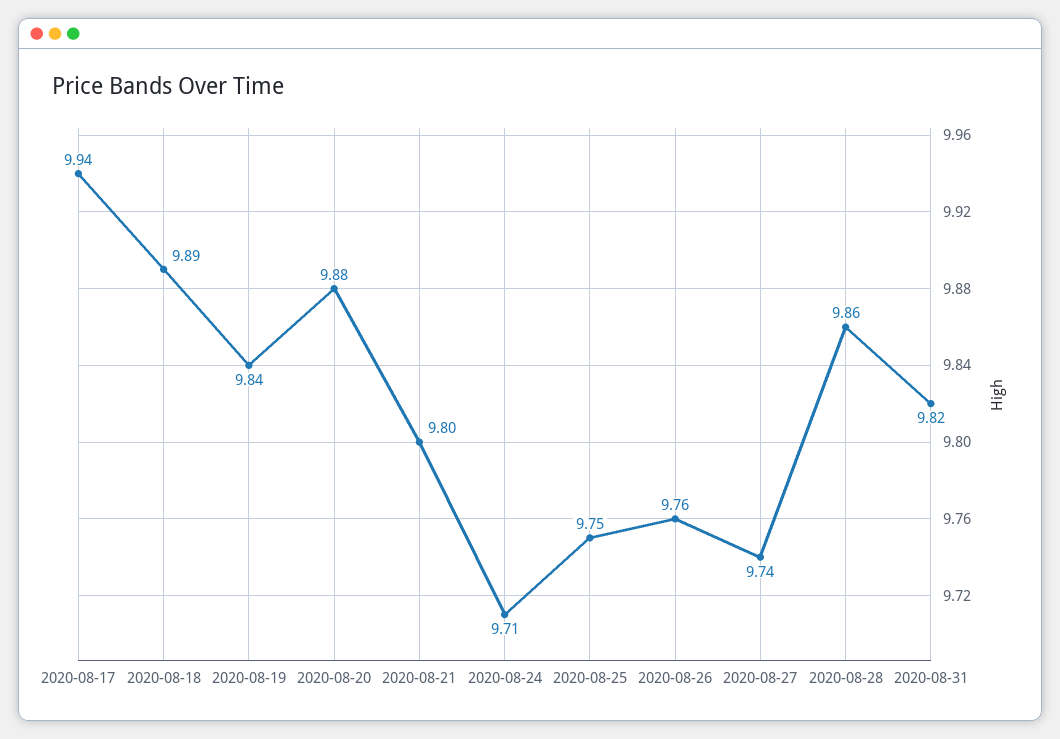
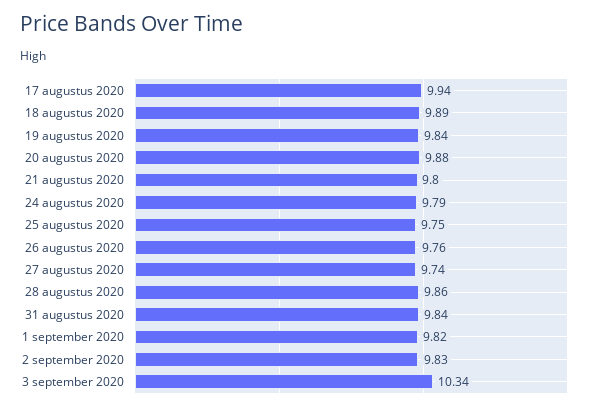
2020-08-24: 9.71 -> 9.79
2020-08-31: 9.82 -> 9.84
1 september 2020: none -> 9.82
2 september 2020: none -> 9.83
3 september 2020: none -> 10.34

